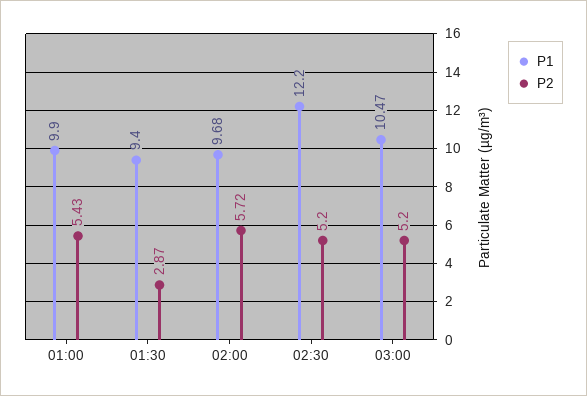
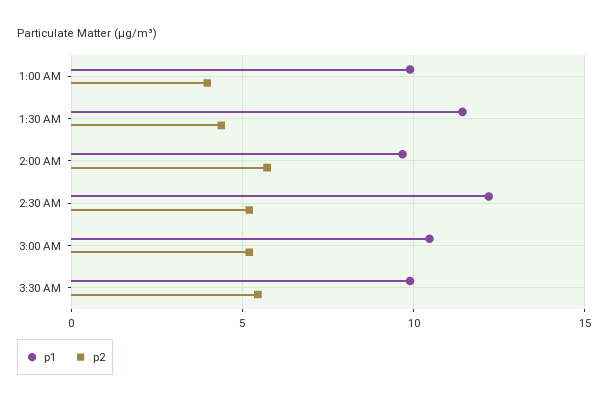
P2, 01:00: 5.43 -> 4
P1, 01:30: 9.4 -> 11.5
P2, 01:30: 2.87 -> 4.5
P1, 3:30 AM: none -> 10
P2, 3:30 AM: none -> 5.5

